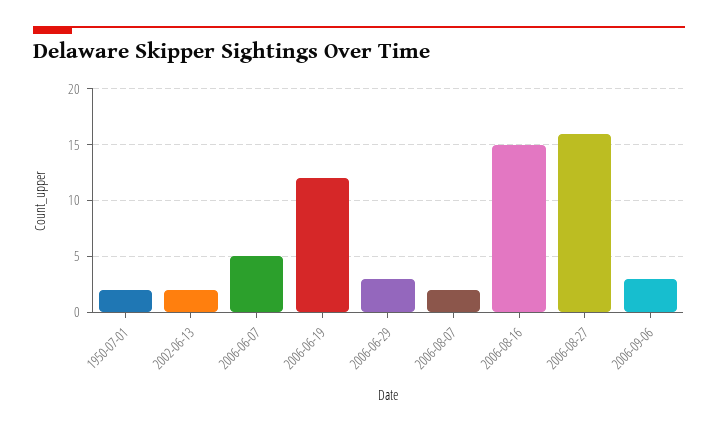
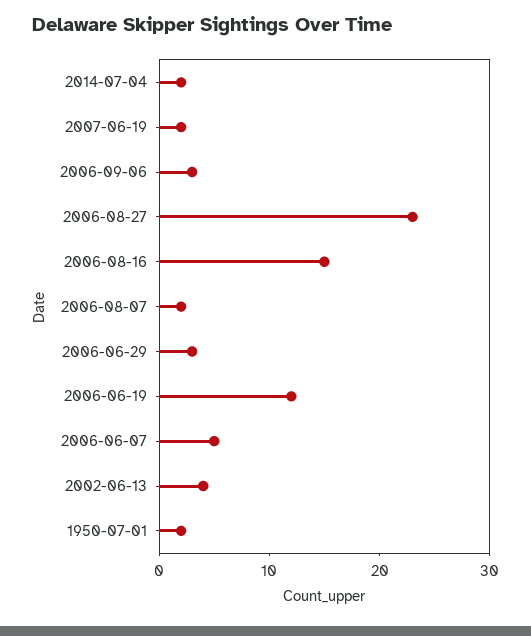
2002-06-13: 2 -> 4
2006-08-27: 16 -> 23
2014-07-04: none -> 2
2007-06-19: none -> 2

